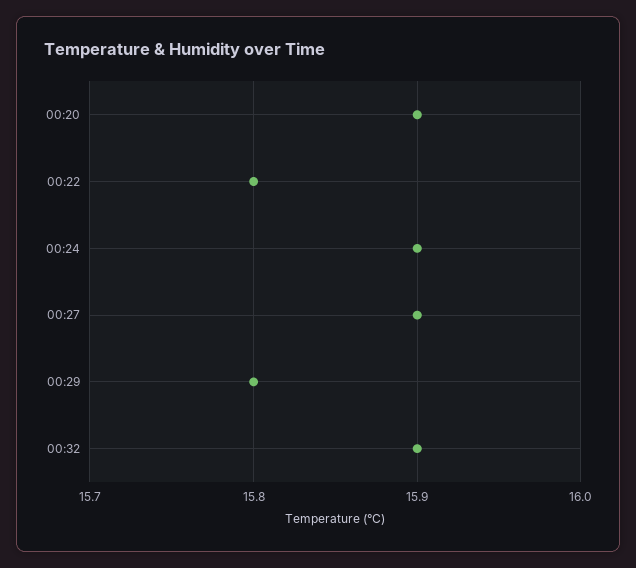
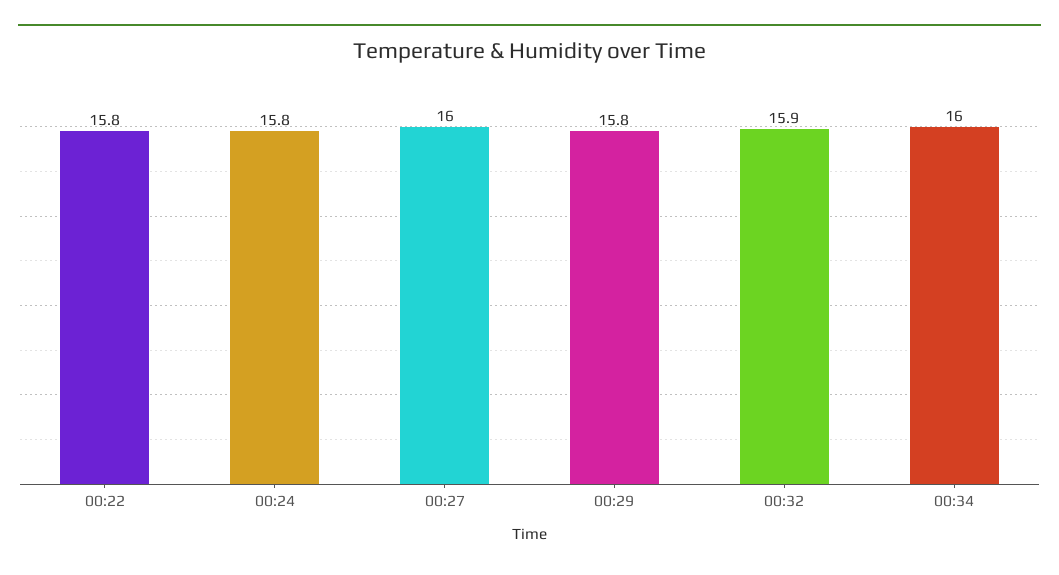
00:20: 15.9 -> none
00:24: 15.9 -> 15.8
00:27: 15.9 -> 16
00:34: none -> 16

